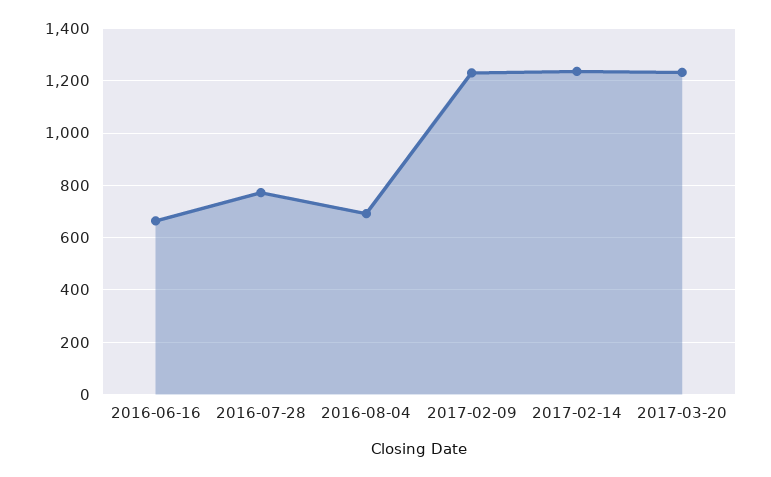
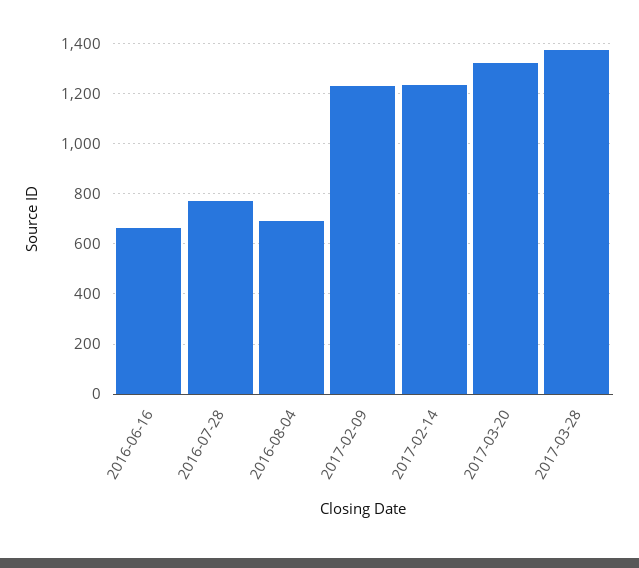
2017-03-20: 1225 -> 1325
2017-03-28: none -> 1375

